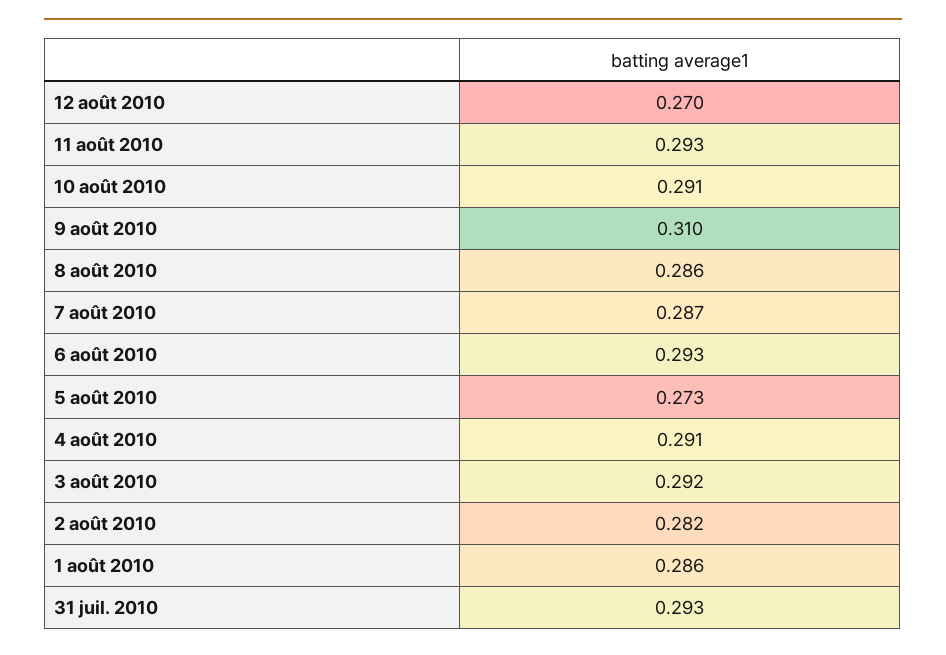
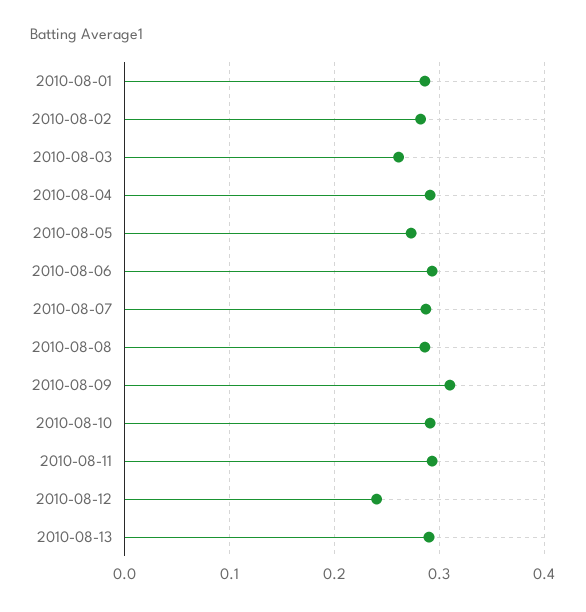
12 août 2010: 0.27 -> 0.24
3 août 2010: 0.292 -> 0.26
31 juil. 2010: 0.293 -> none
2010-08-13: none -> 0.29

